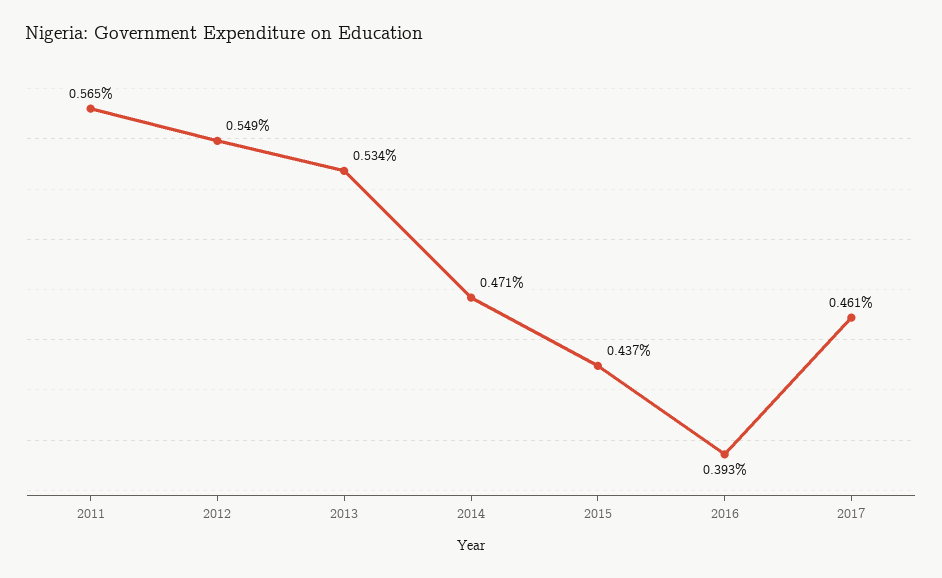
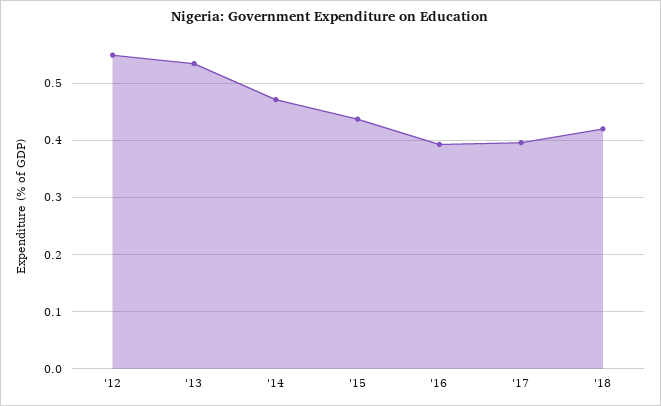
2011: 0.565 -> none
2017: 0.461 -> 0.4
'18: none -> 0.42

